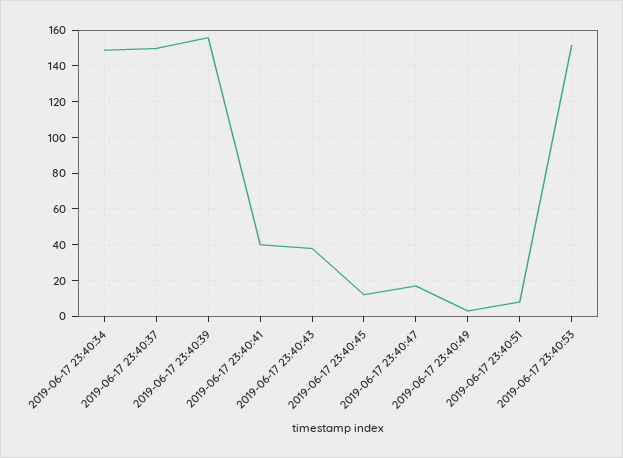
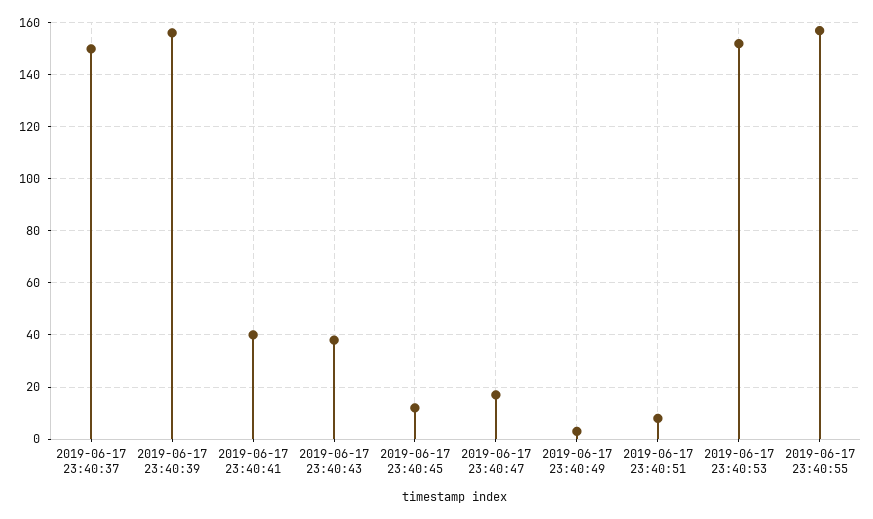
2019-06-17 23:40:34: 150 -> none
2019-06-17 23:40:55: none -> 157.5

